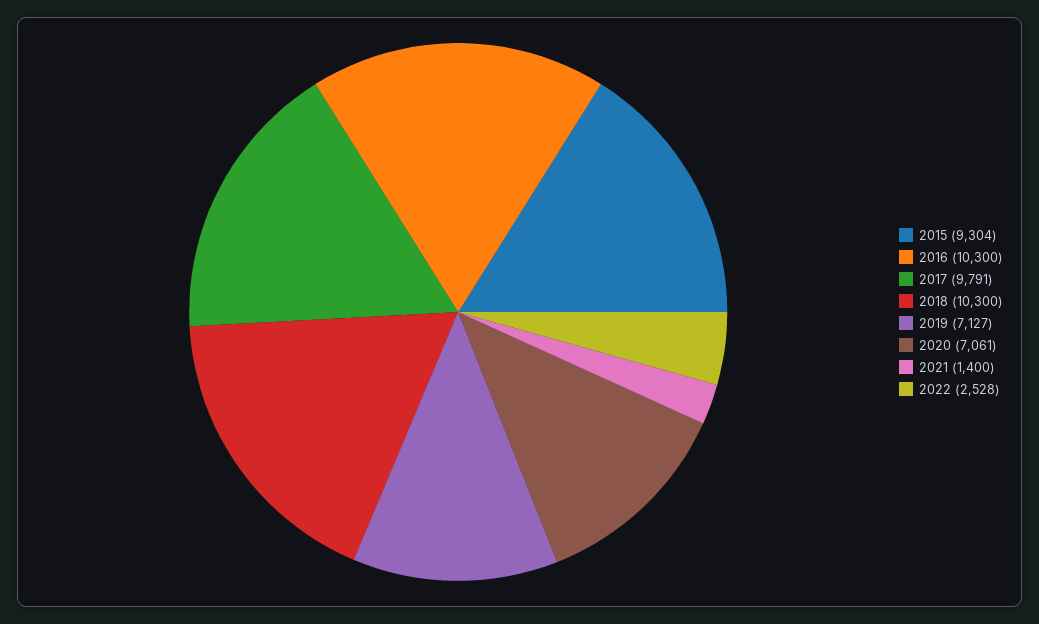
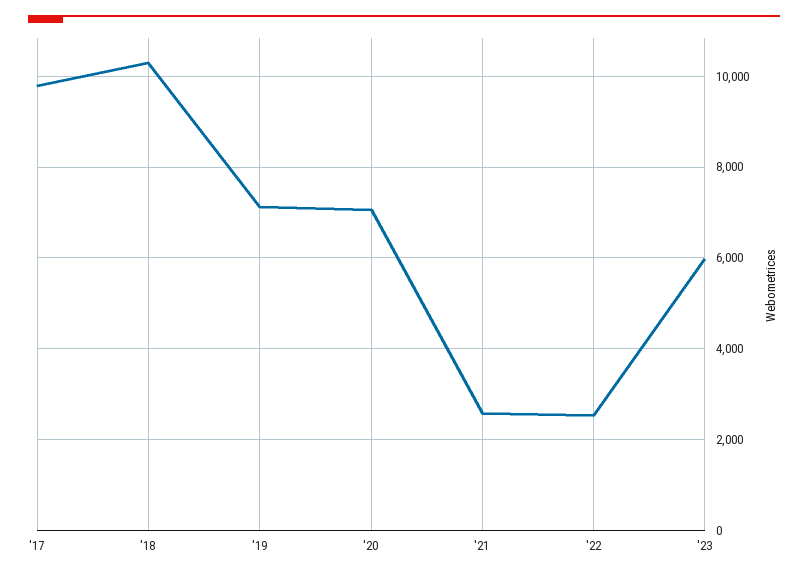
2015: 9304 -> none
2016: 10300 -> none
2021: 1400 -> 2600
'23: none -> 6000

